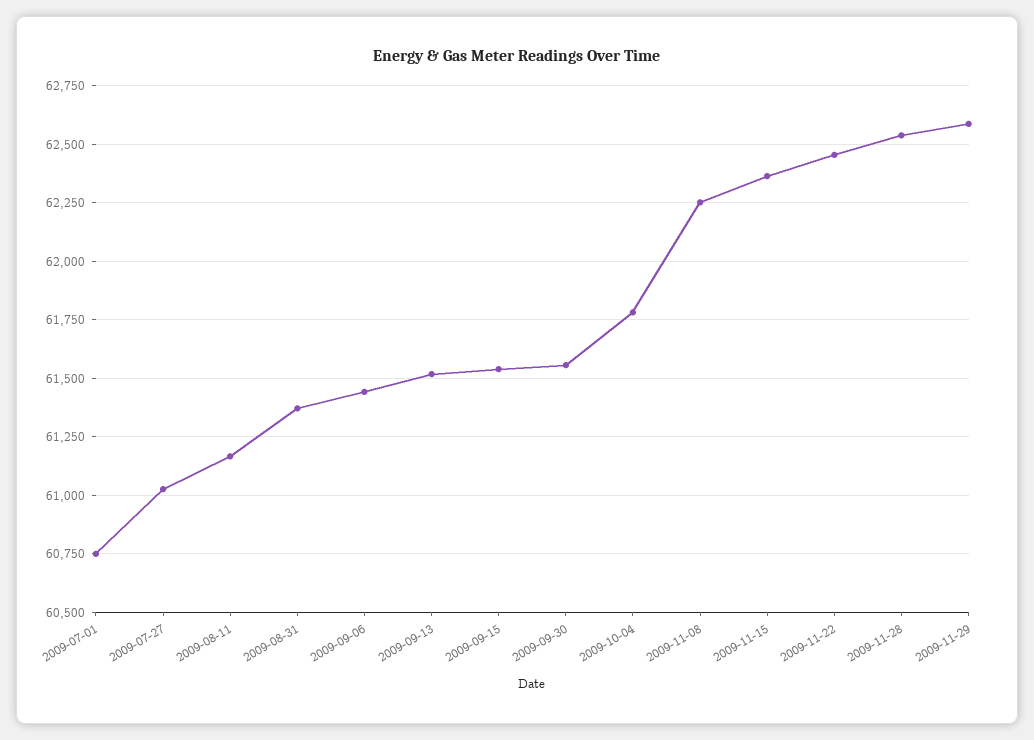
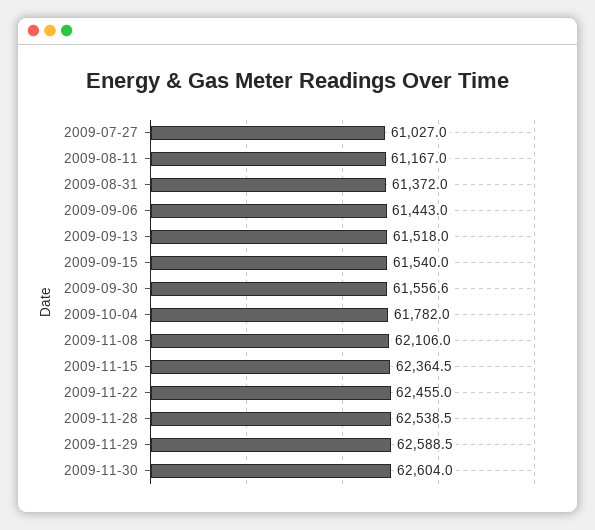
2009-07-01: 60750 -> none
2009-11-08: 62250 -> 62106
2009-11-30: none -> 62604

